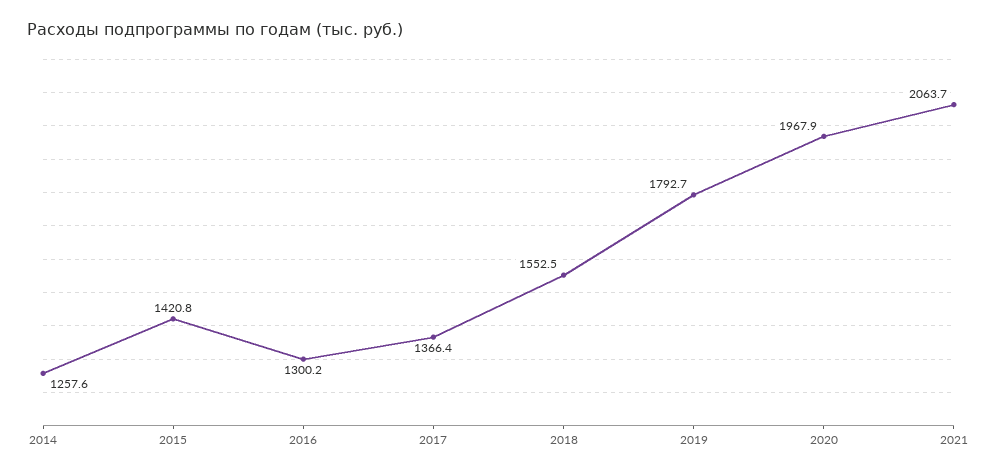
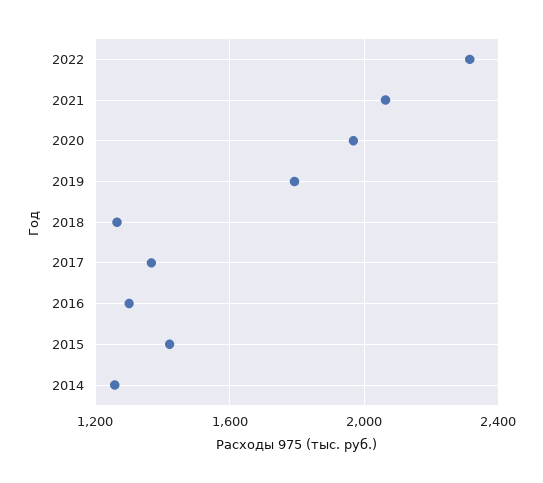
2018: 1552.5 -> 1250
2022: none -> 2300

